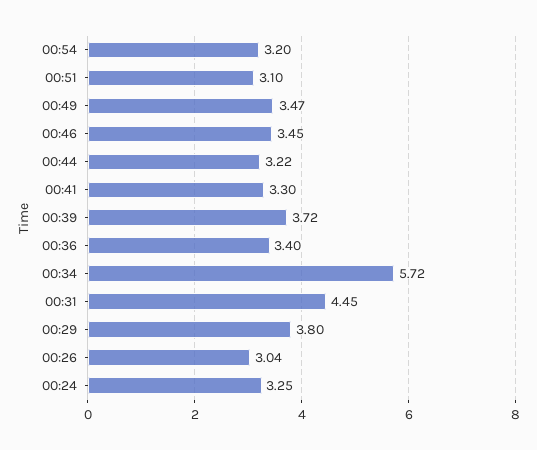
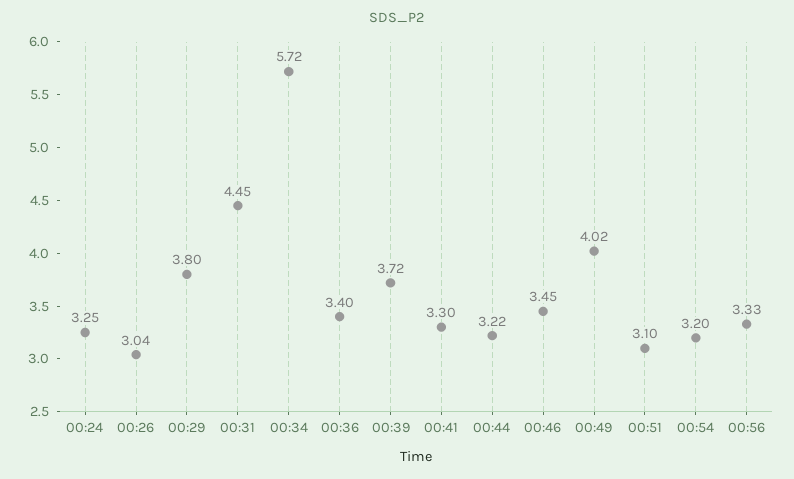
00:49: 3.47 -> 4.02
00:56: none -> 3.33

